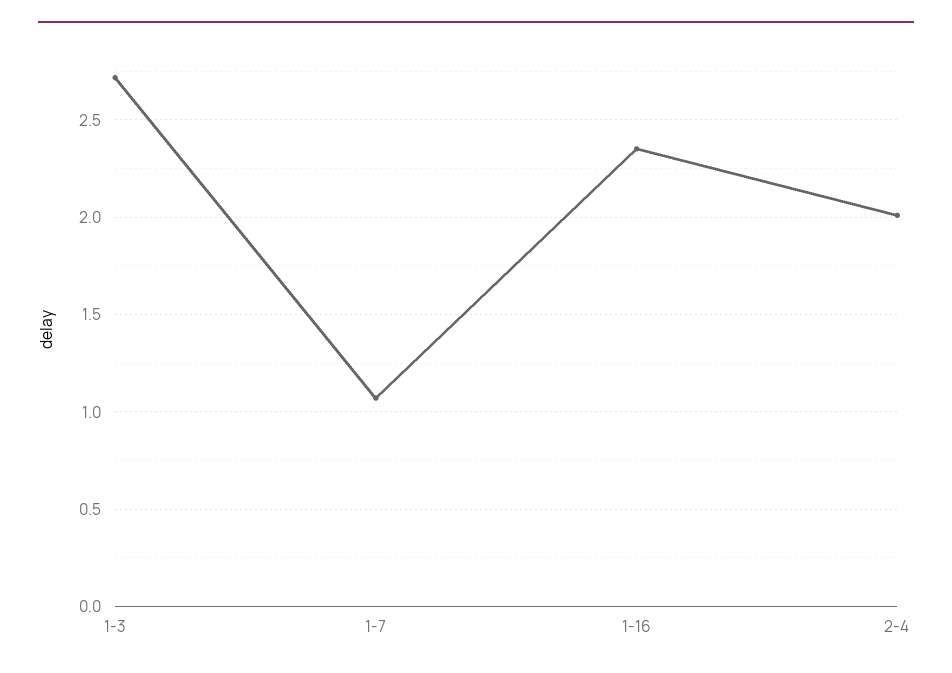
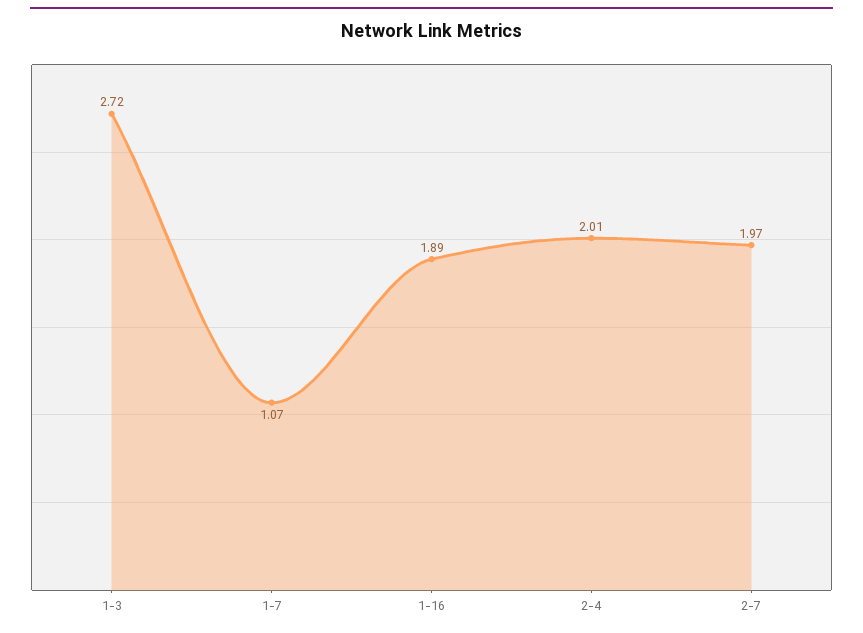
1-16: 2.35 -> 1.89
2-7: none -> 1.97

